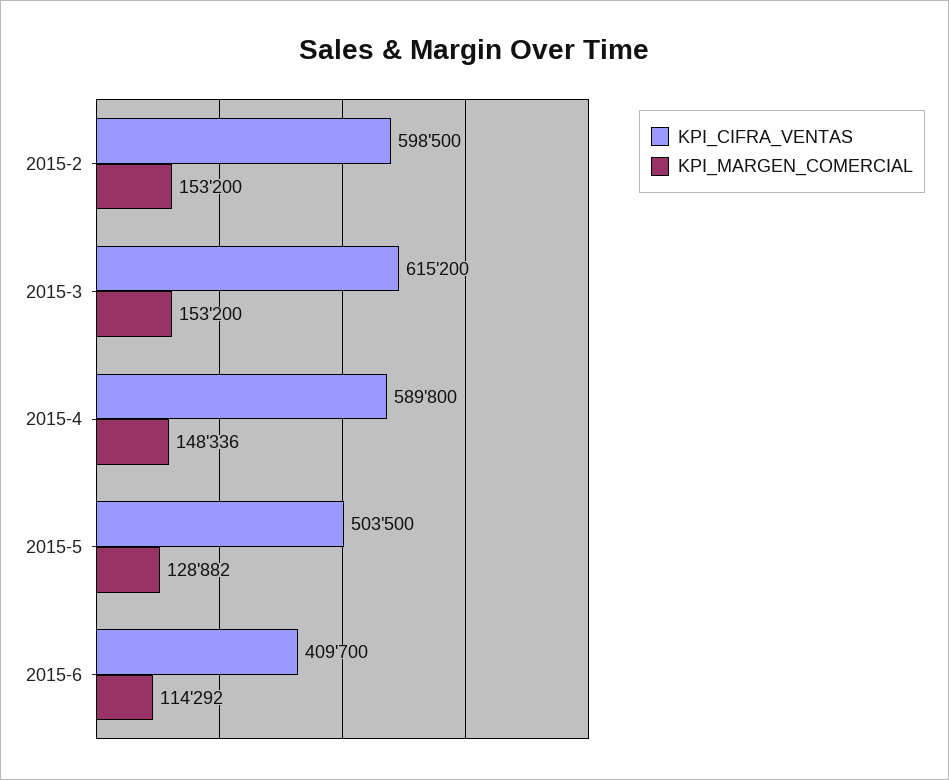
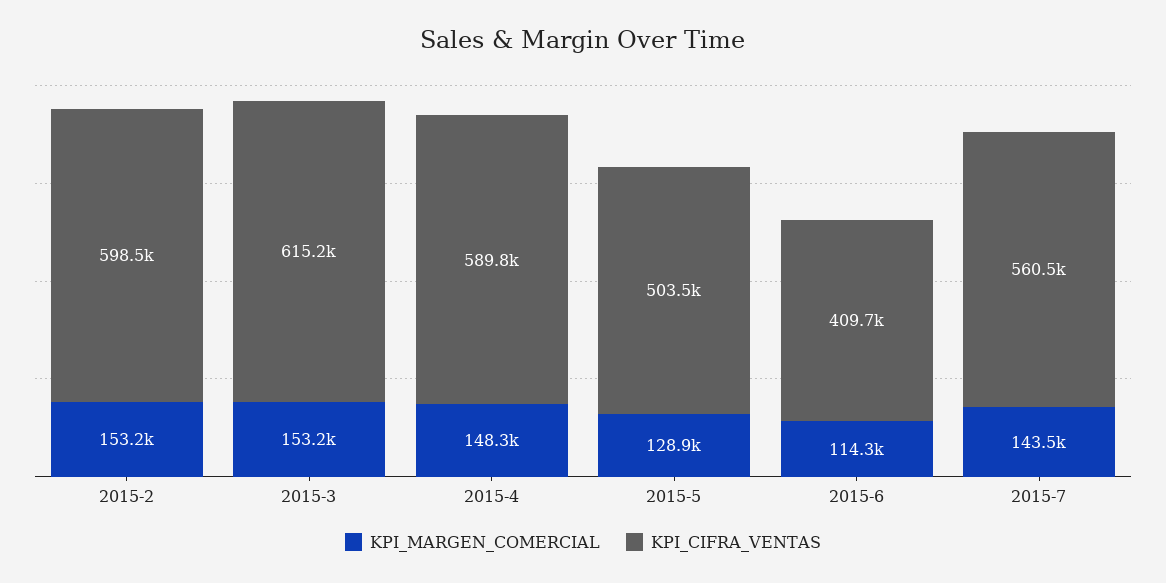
KPI_MARGEN_COMERCIAL, 2015-7: none -> 143500
KPI_CIFRA_VENTAS, 2015-7: none -> 560500

